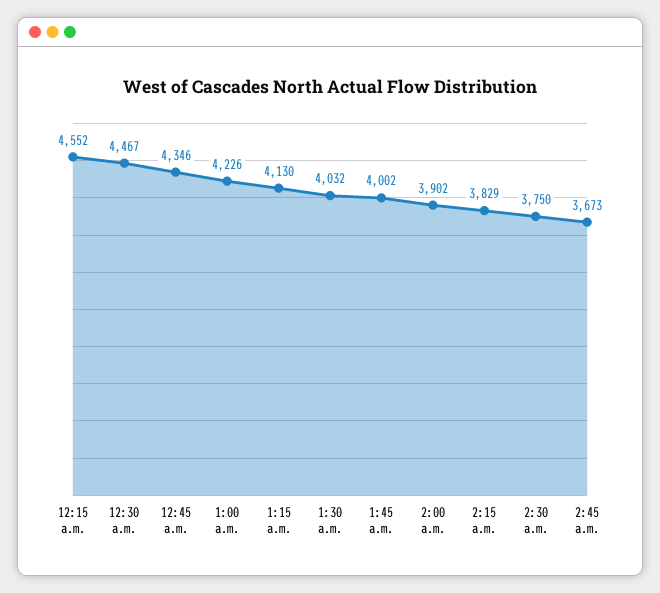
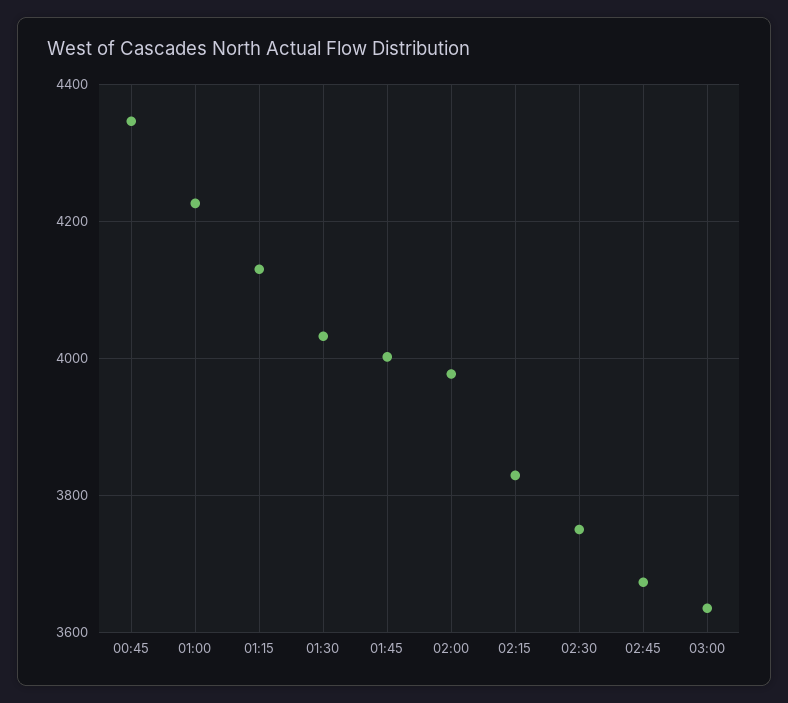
12:15 a.m.: 4552 -> none
12:30 a.m.: 4467 -> none
2:00 a.m.: 3902 -> 3980
03:00: none -> 3640

